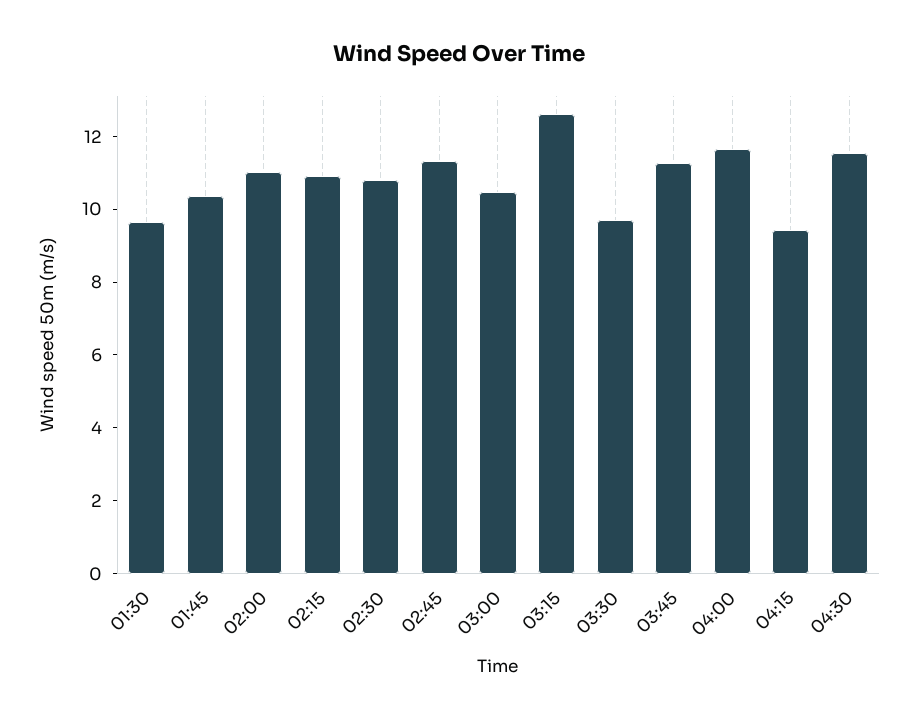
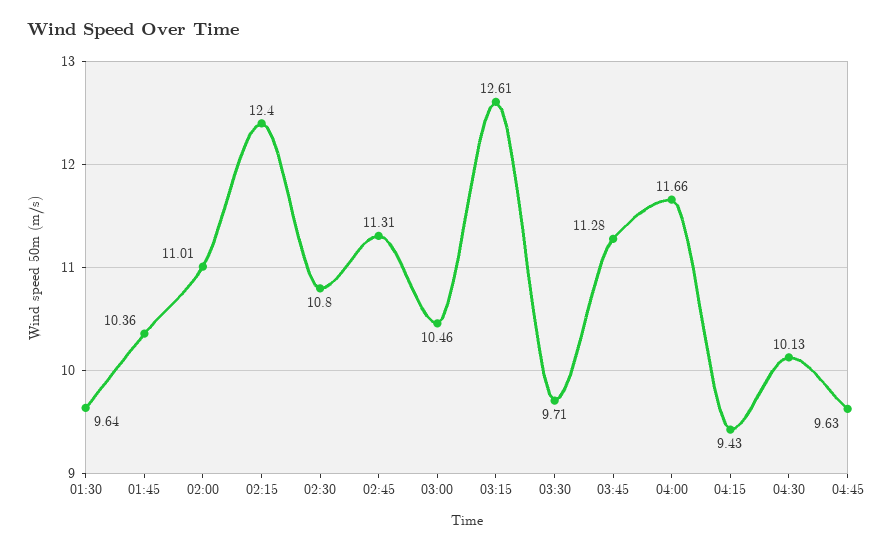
02:15: 11 -> 12.4
04:30: 11.5 -> 10.13
04:45: none -> 9.63

